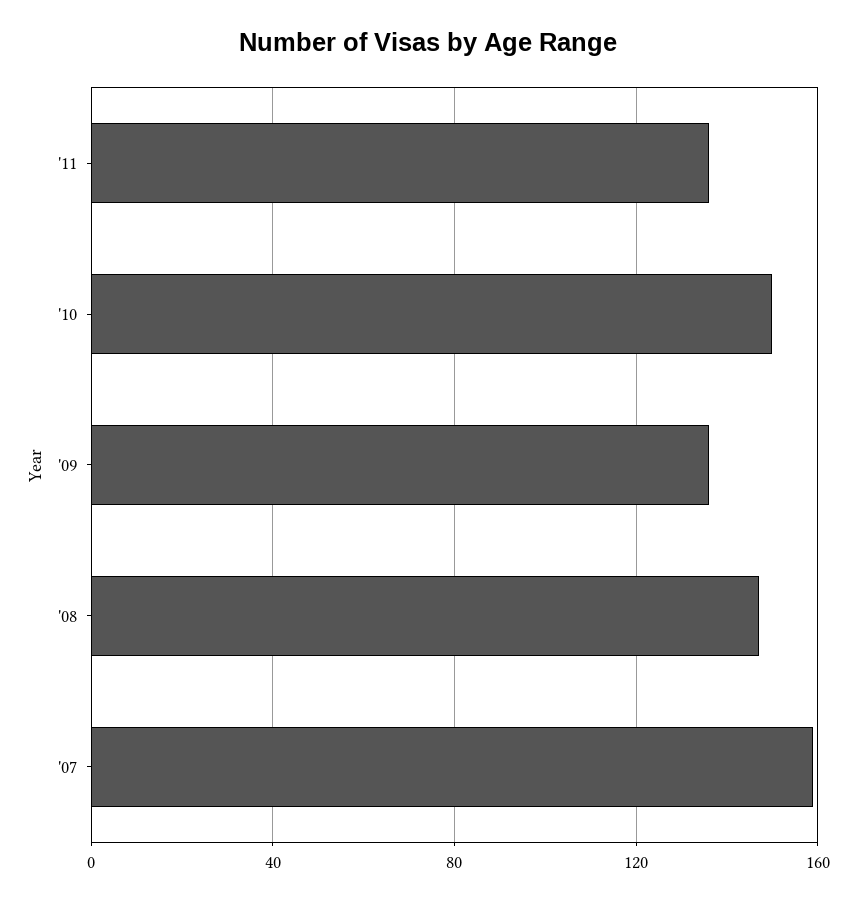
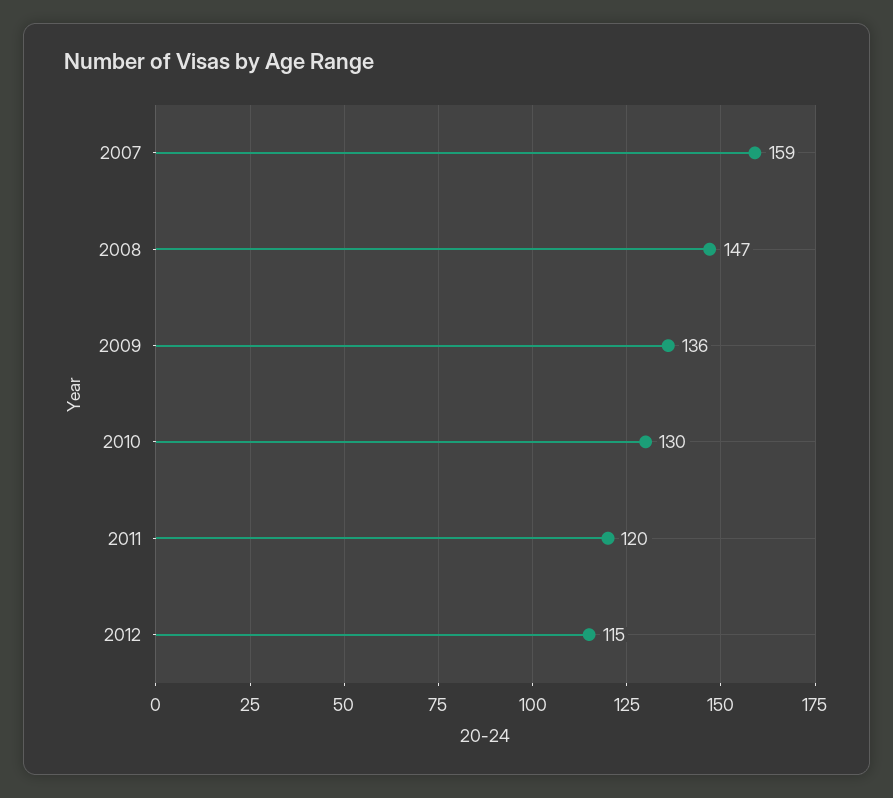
'11: 135 -> 120
'10: 150 -> 130
2012: none -> 115

